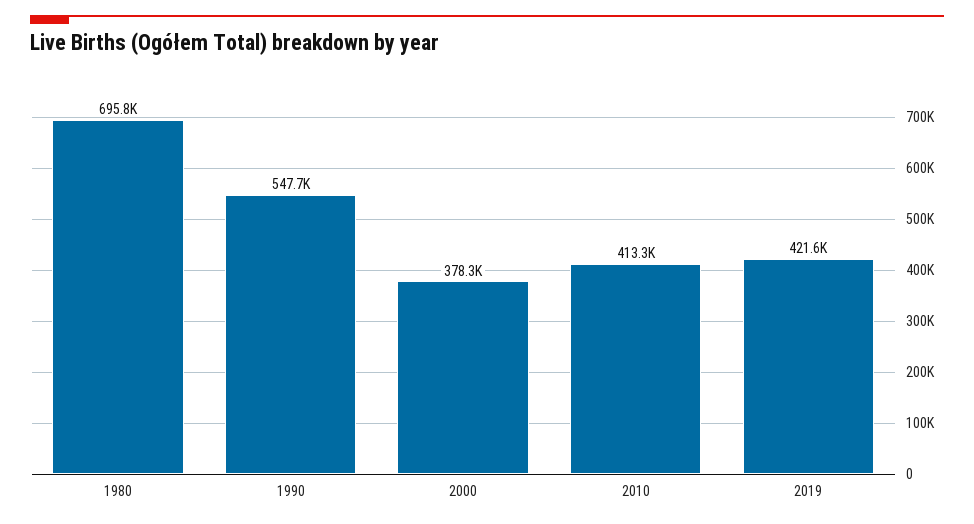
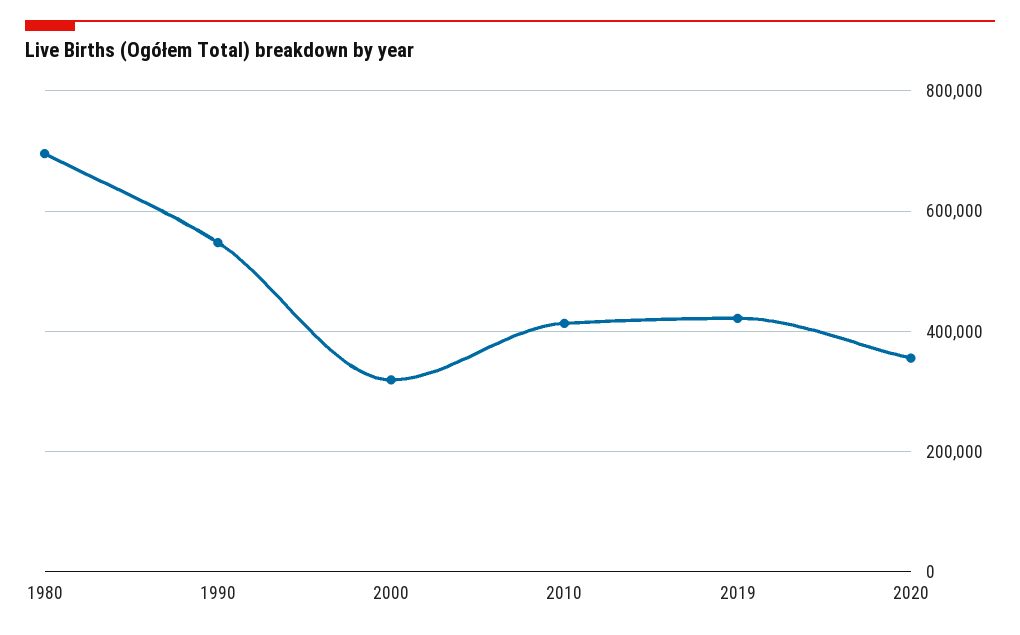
2000: 378300 -> 320000
2020: none -> 360000

